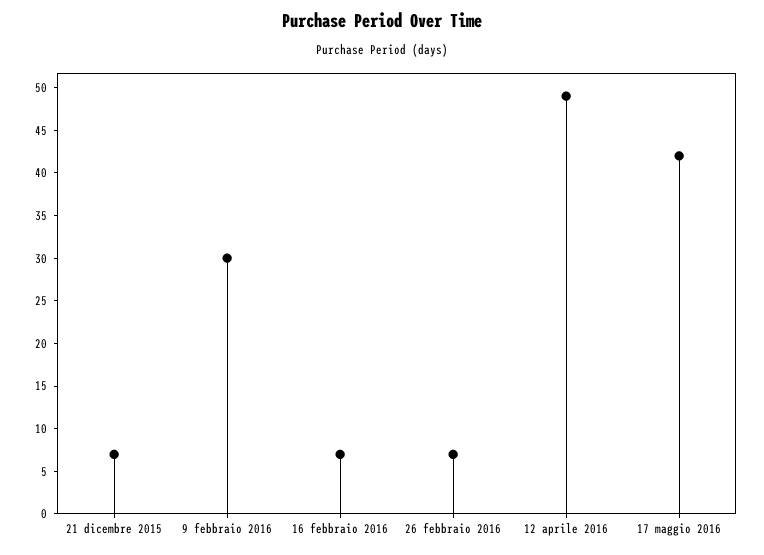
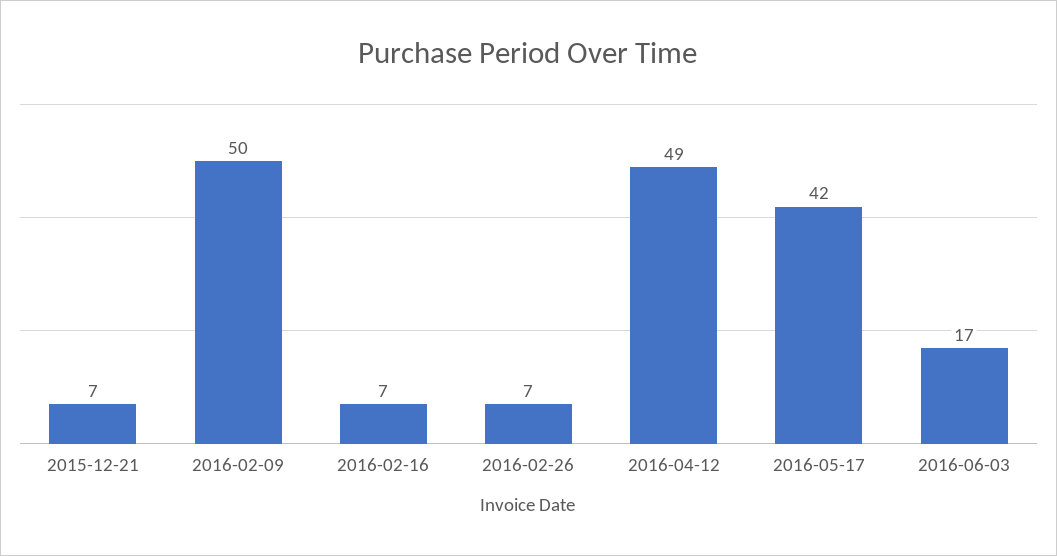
9 febbraio 2016: 30 -> 50
2016-06-03: none -> 17

